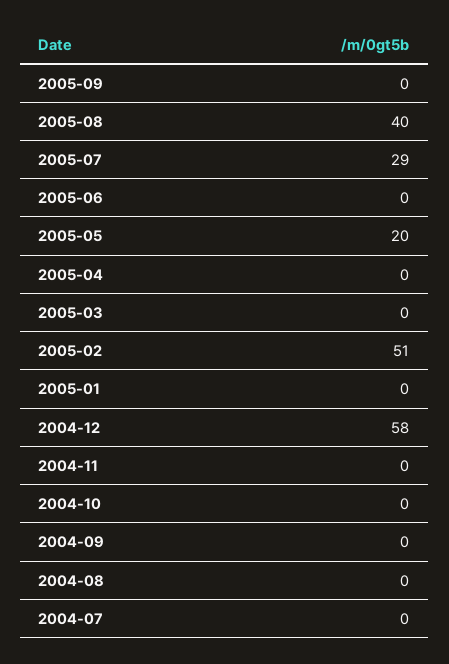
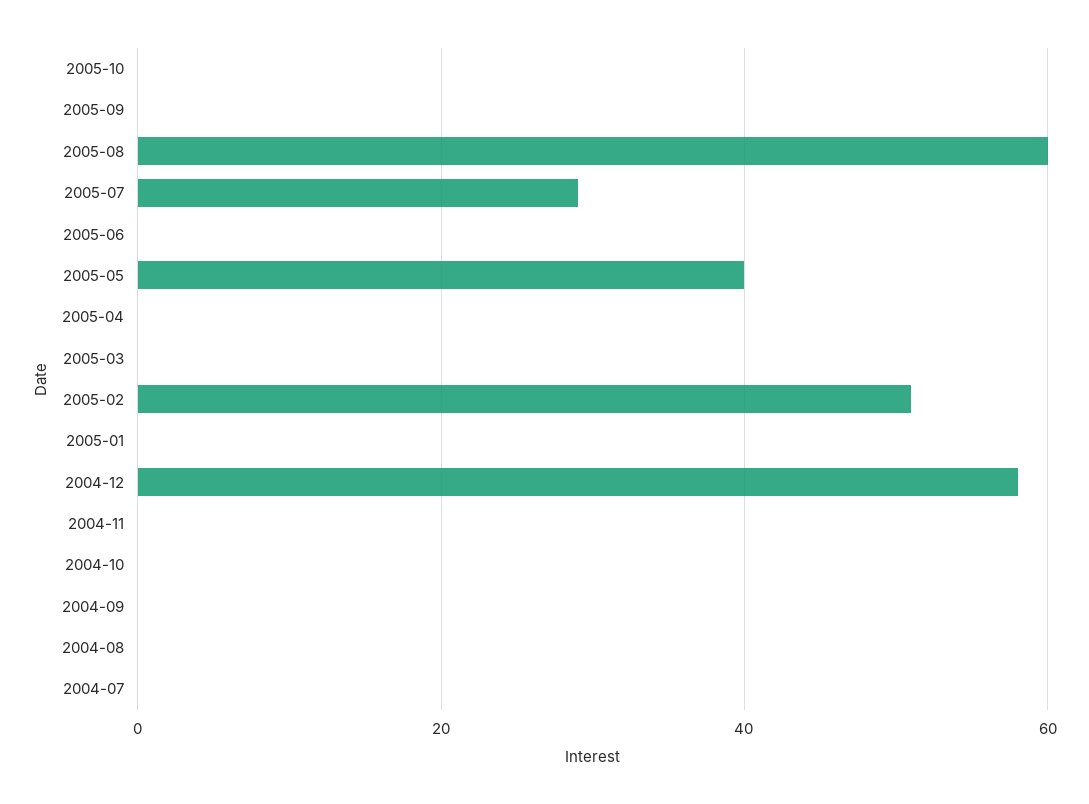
2005-08: 40 -> 60
2005-05: 20 -> 40
2005-10: none -> 0

